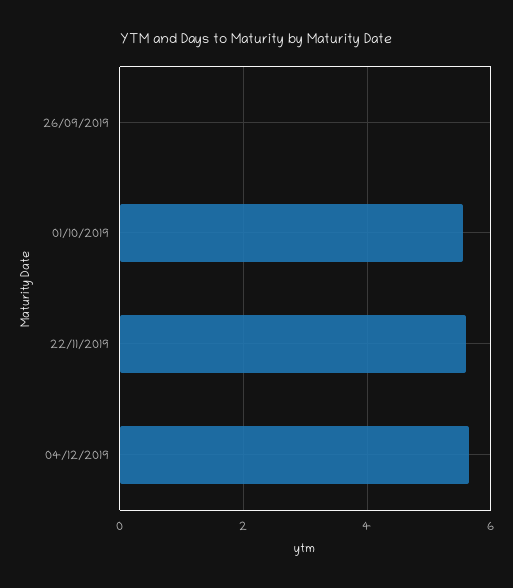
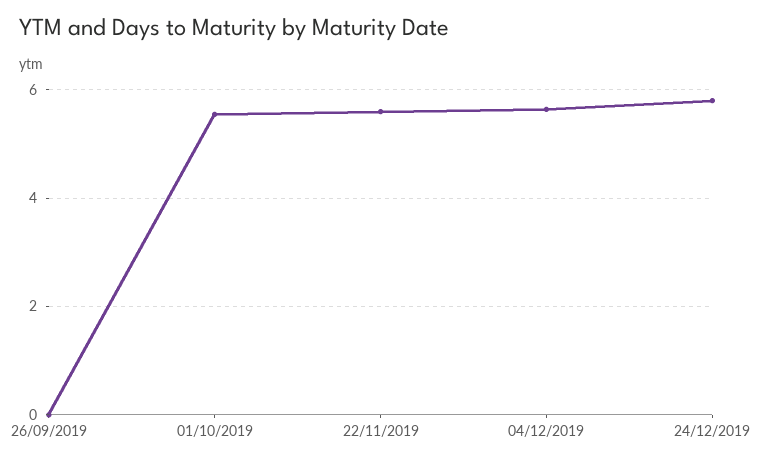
24/12/2019: none -> 5.8

